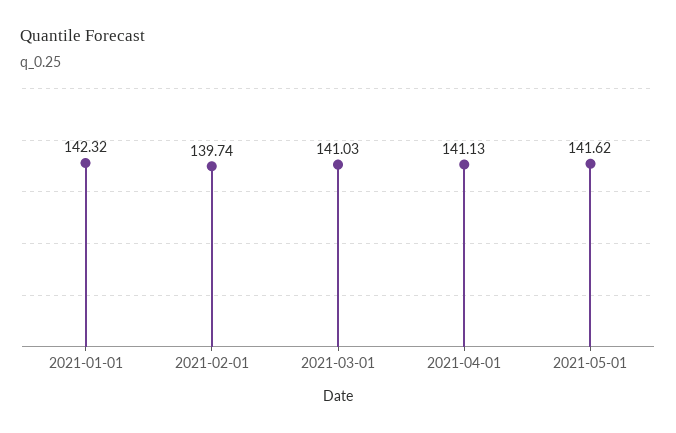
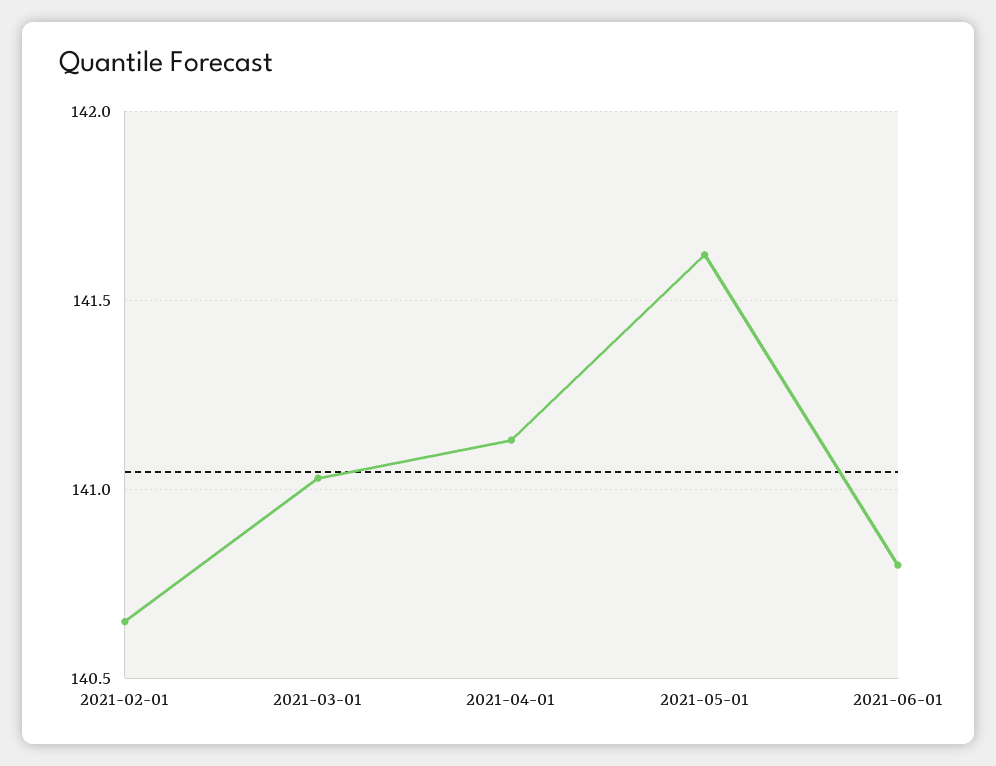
2021-01-01: 142.32 -> none
2021-02-01: 139.74 -> 140.65
2021-06-01: none -> 140.8

